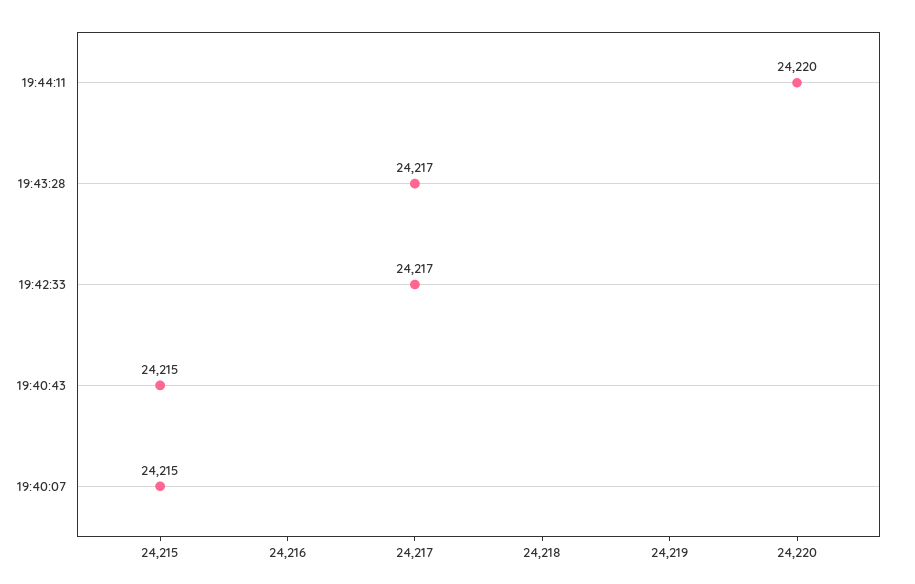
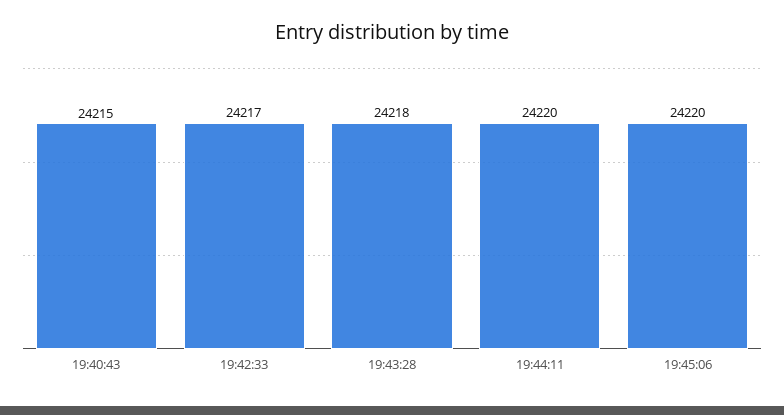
19:43:28: 24217 -> 24218
19:40:07: 24215 -> none
19:45:06: none -> 24220

